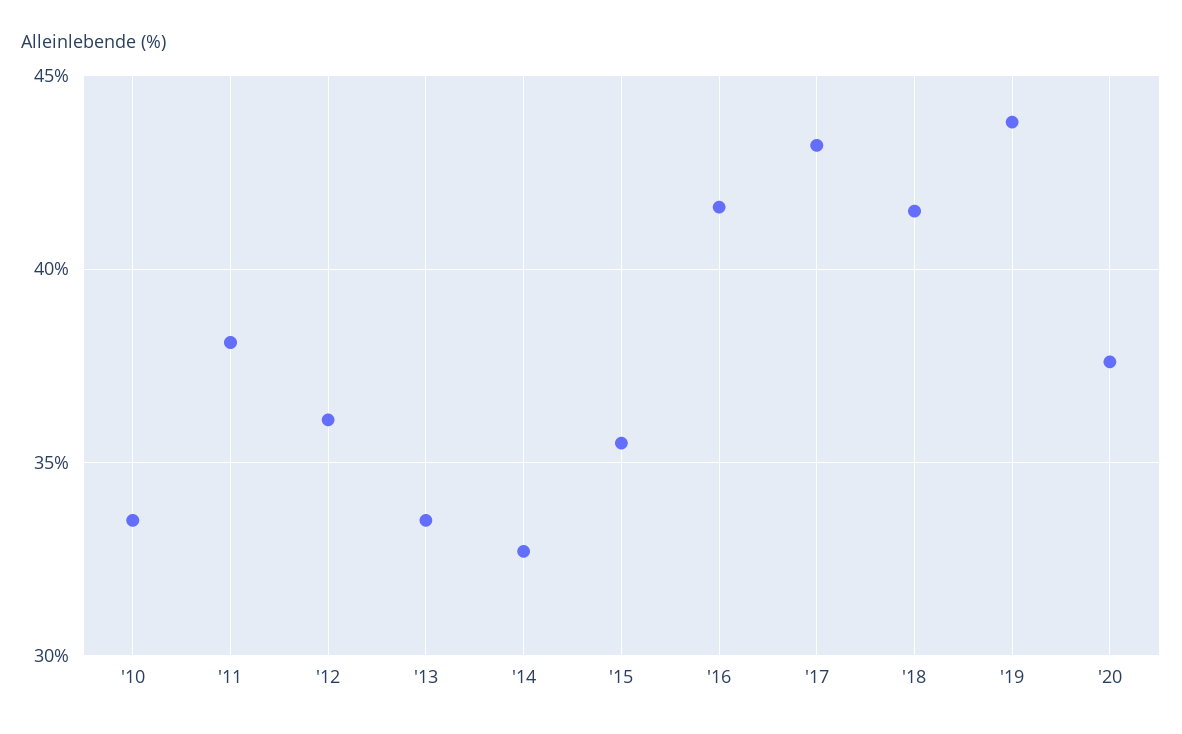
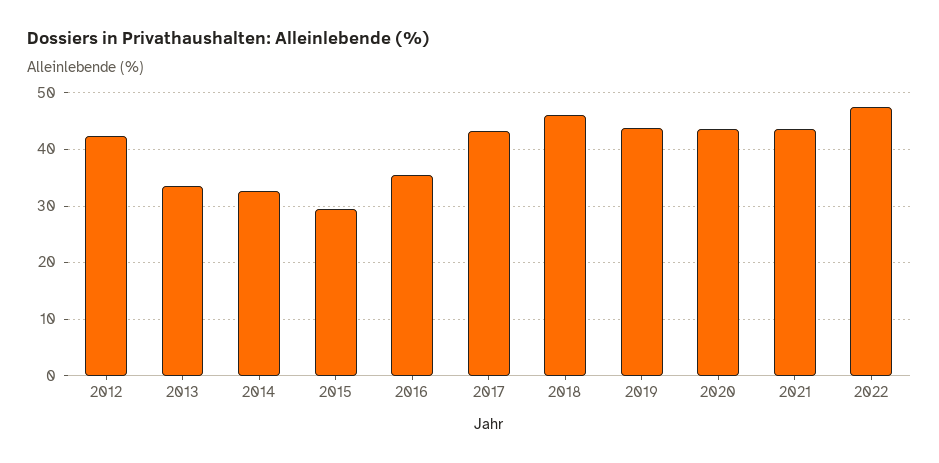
'10: 33.5 -> none
'11: 38 -> none
'12: 36 -> 42
'15: 35.5 -> 30
'16: 41.5 -> 36
'18: 41.5 -> 46
'20: 37.5 -> 44
2021: none -> 44
2022: none -> 48

